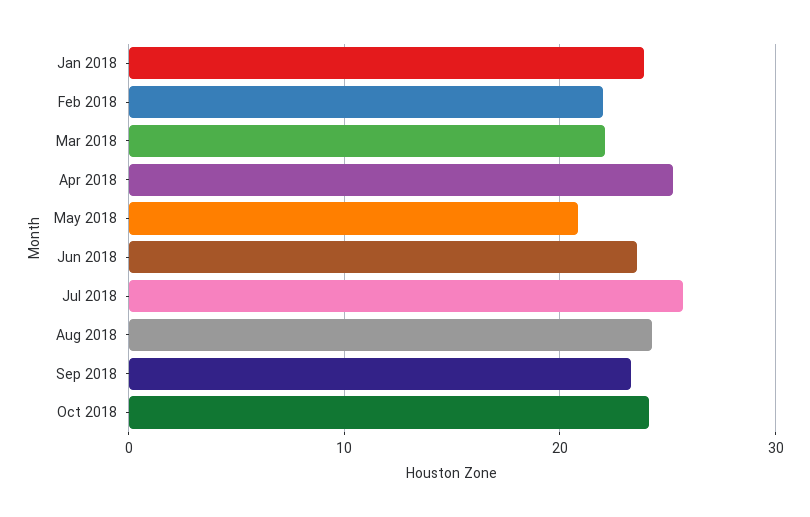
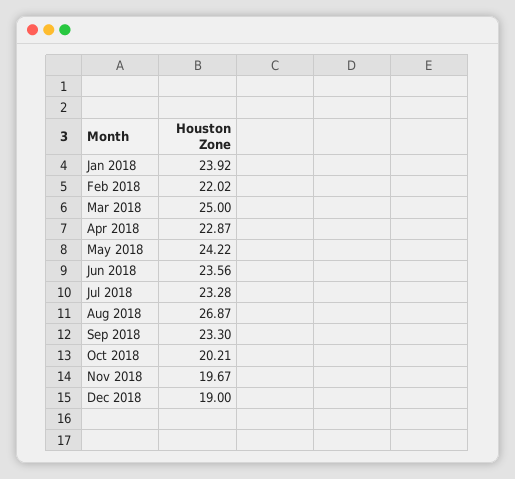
Mar 2018: 22 -> 25
Apr 2018: 25 -> 22.87
May 2018: 21 -> 24.22
Jul 2018: 26 -> 23.28
Aug 2018: 24 -> 26.87
Oct 2018: 24 -> 20.21
Nov 2018: none -> 19.67
Dec 2018: none -> 19

